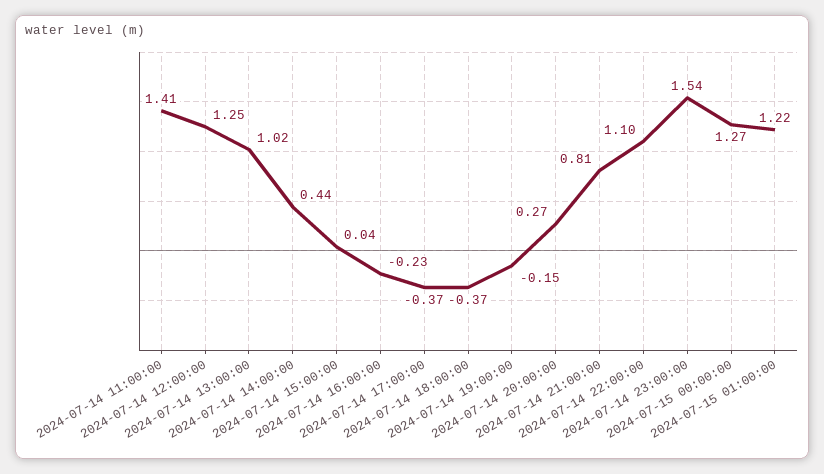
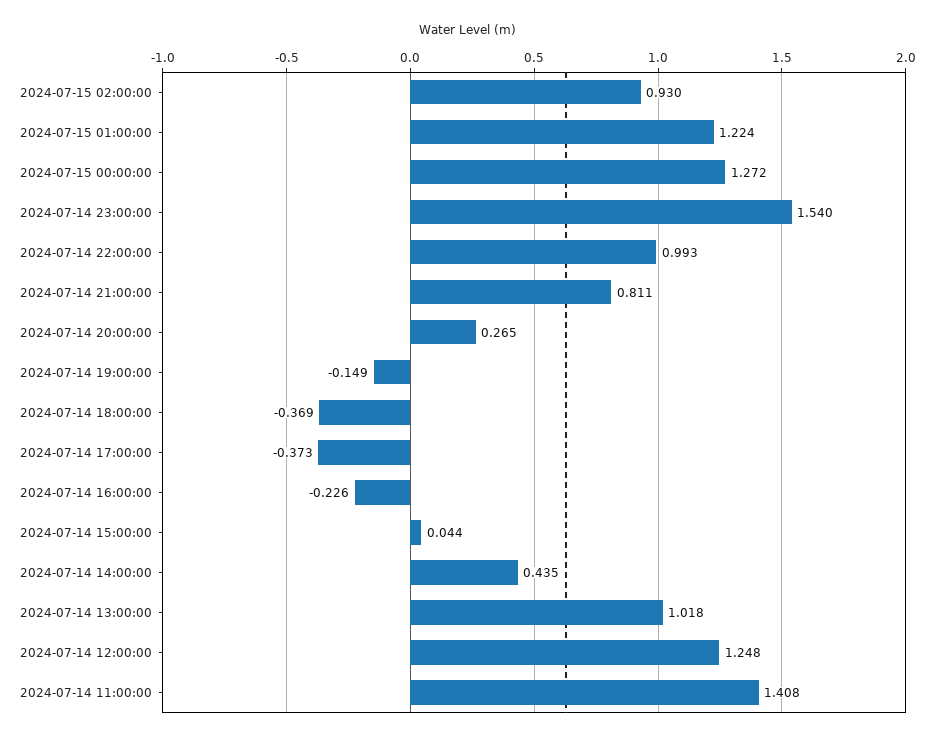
2024-07-14 22:00:00: 1.1 -> 0.993
2024-07-15 02:00:00: none -> 0.93

